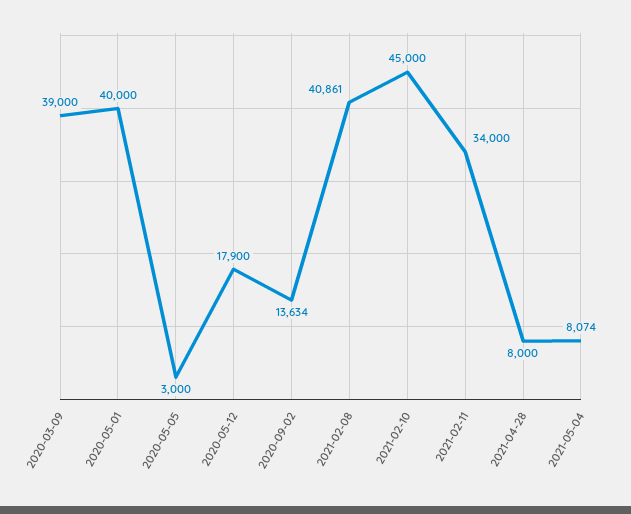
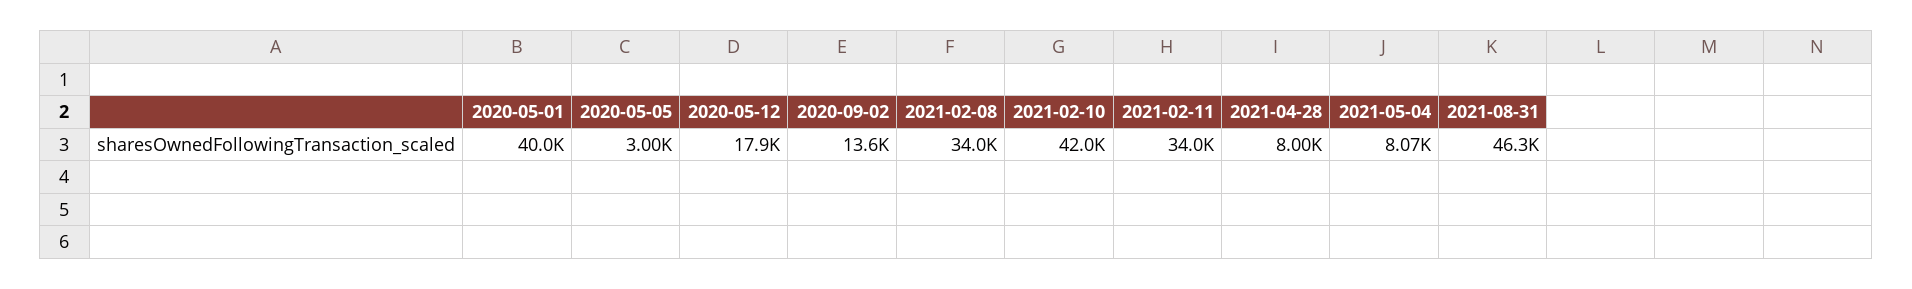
2020-03-09: 39000 -> none
2021-02-08: 40861 -> 34000
2021-02-10: 45000 -> 42000
2021-08-31: none -> 46300

